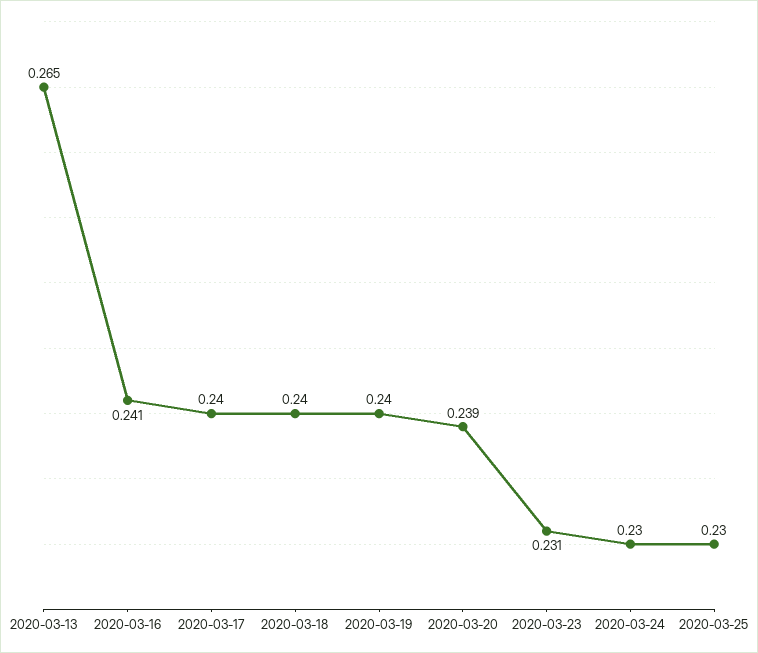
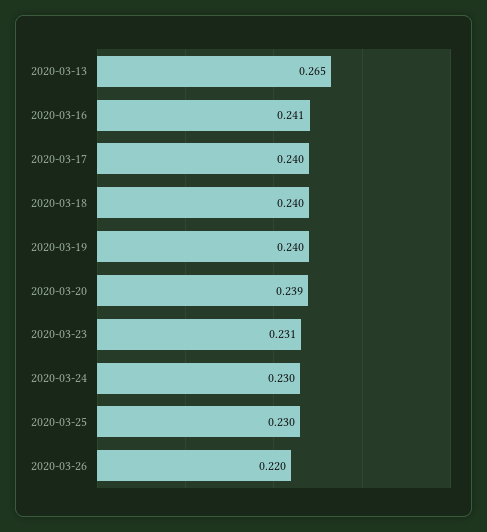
2020-03-26: none -> 0.22

